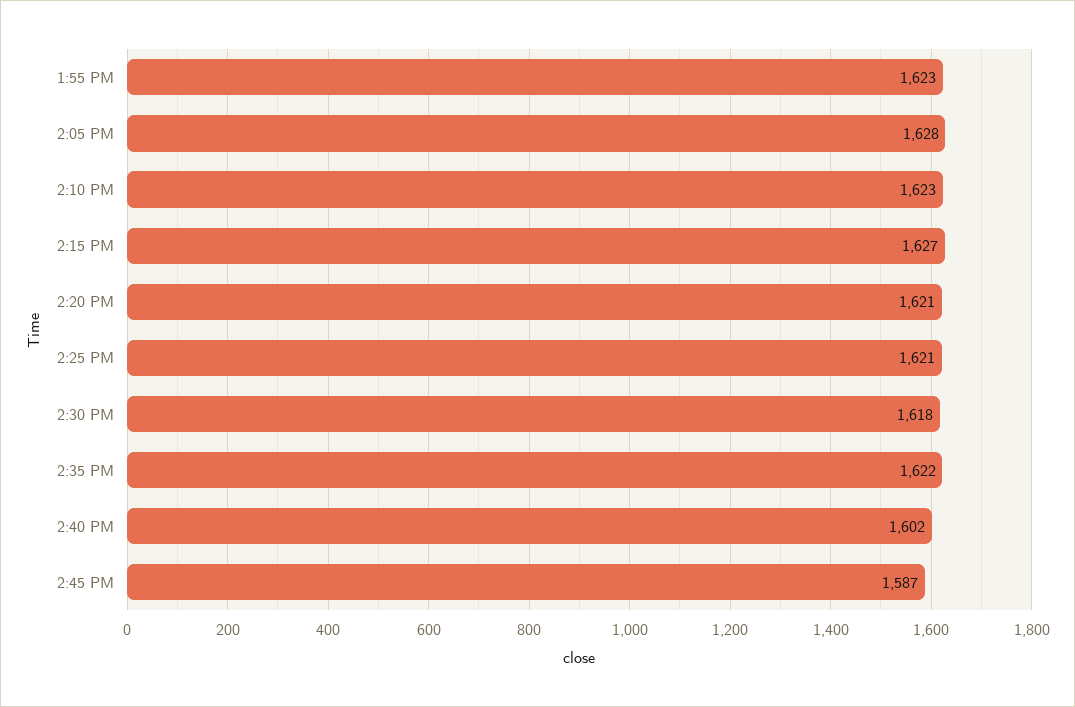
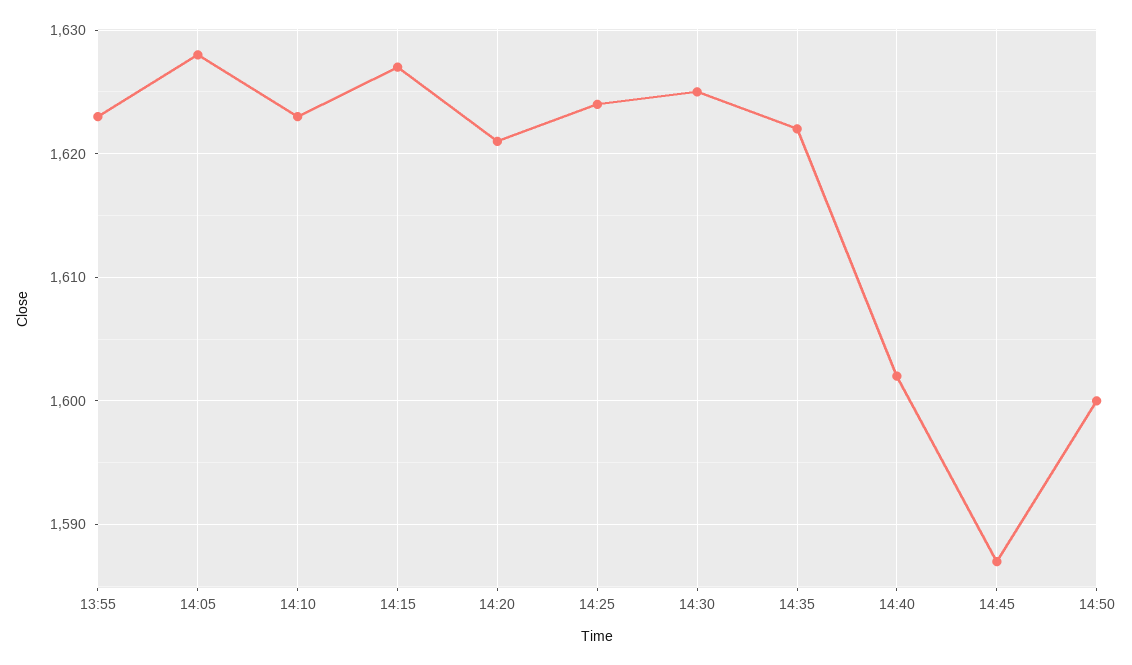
2:25 PM: 1621 -> 1624
2:30 PM: 1618 -> 1625
14:50: none -> 1600

